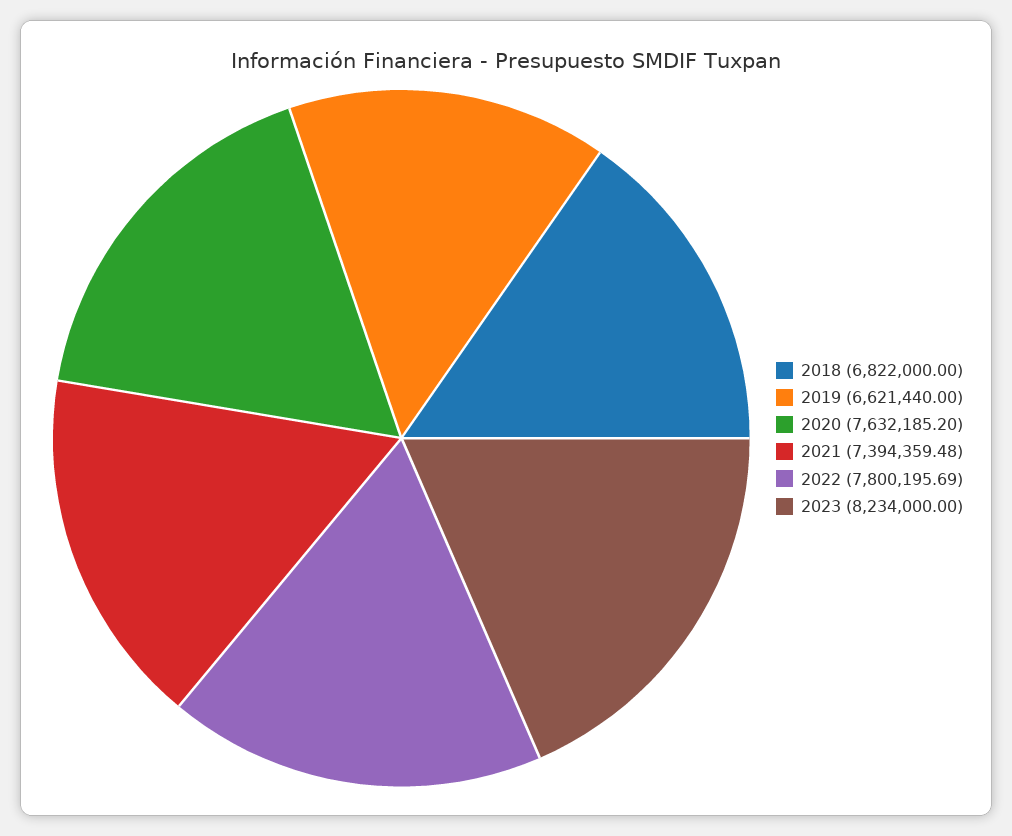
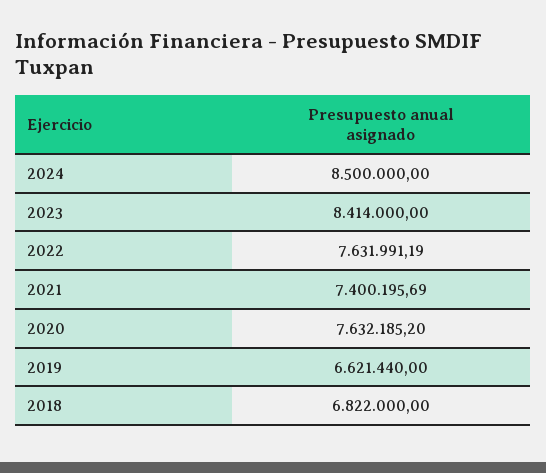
2021: 7394359.48 -> 7400195.69
2022: 7800195.69 -> 7631991.19
2023: 8234000 -> 8414000
2024: none -> 8500000

